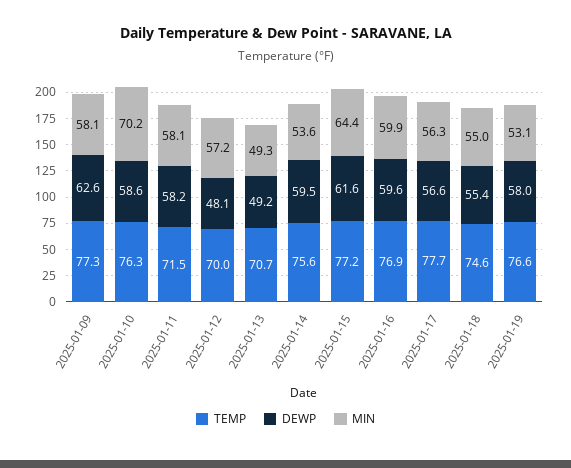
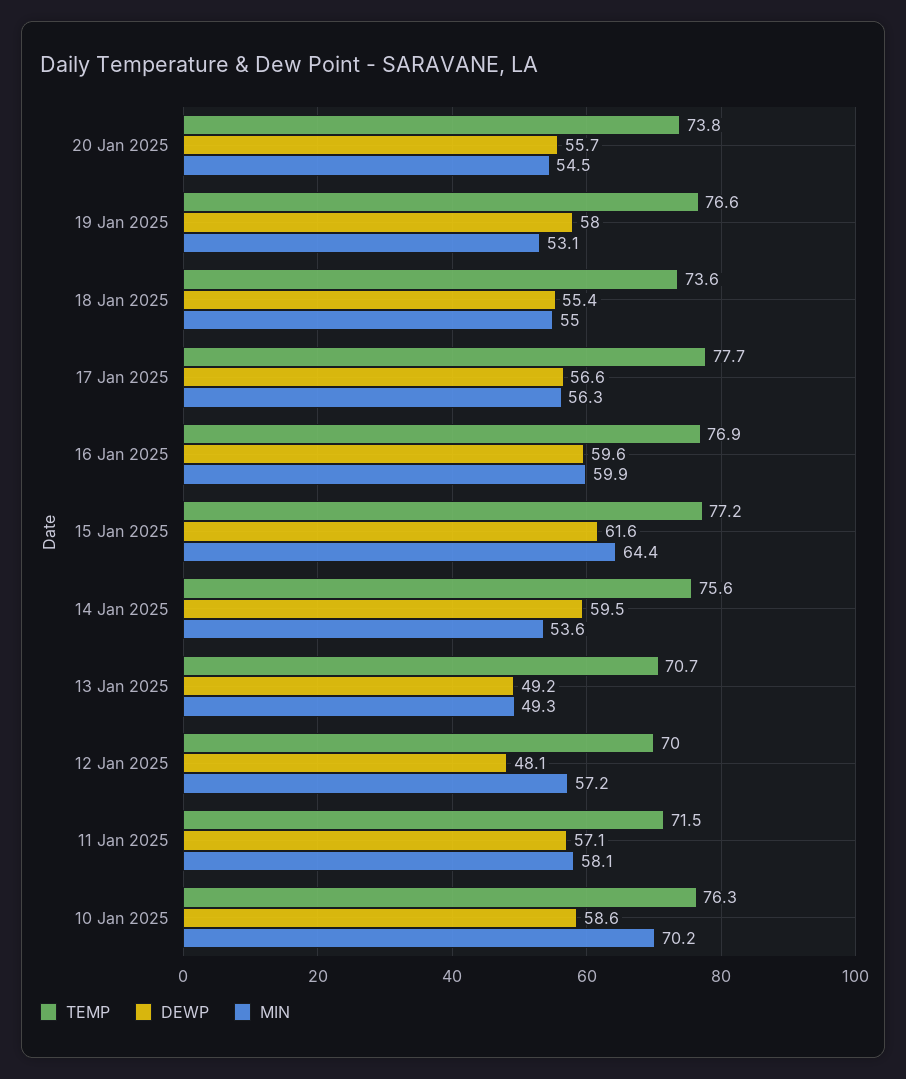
TEMP, 2025-01-09: 77.3 -> none
DEWP, 2025-01-09: 62.6 -> none
MIN, 2025-01-09: 58.1 -> none
DEWP, 2025-01-11: 58.2 -> 57.1
TEMP, 2025-01-18: 74.6 -> 73.6
TEMP, 20 Jan 2025: none -> 73.8
DEWP, 20 Jan 2025: none -> 55.7
MIN, 20 Jan 2025: none -> 54.5

